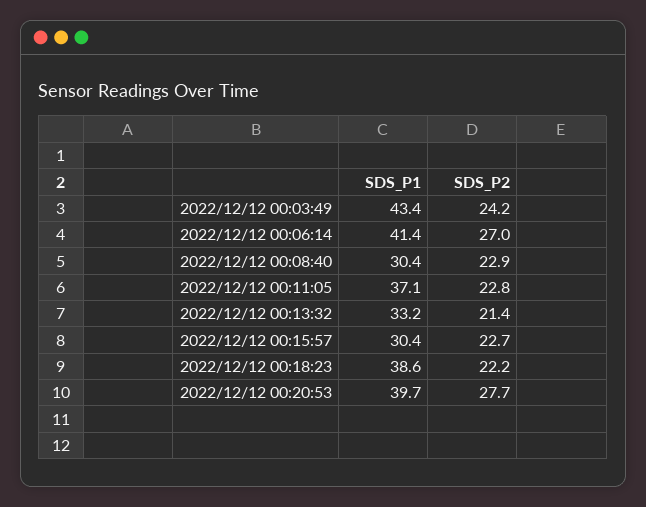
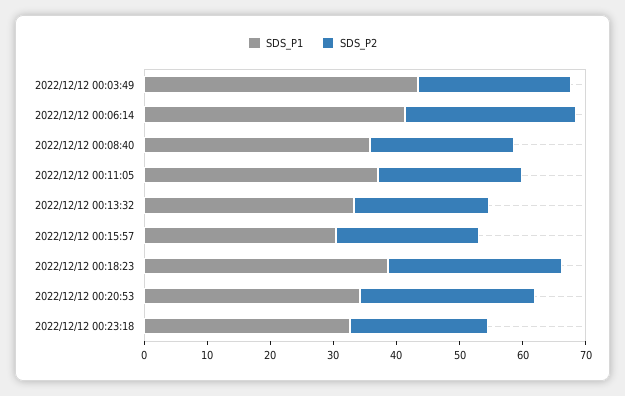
SDS_P1, 2022/12/12 00:08:40: 30.4 -> 36
SDS_P2, 2022/12/12 00:18:23: 22.2 -> 28
SDS_P1, 2022/12/12 00:20:53: 39.7 -> 34
SDS_P1, 2022/12/12 00:23:18: none -> 32
SDS_P2, 2022/12/12 00:23:18: none -> 22

